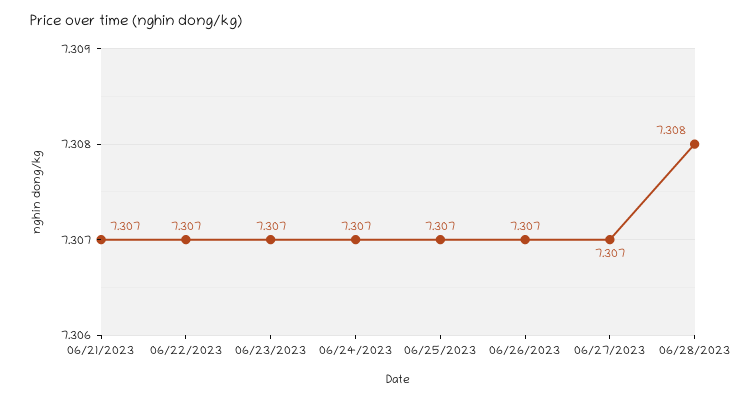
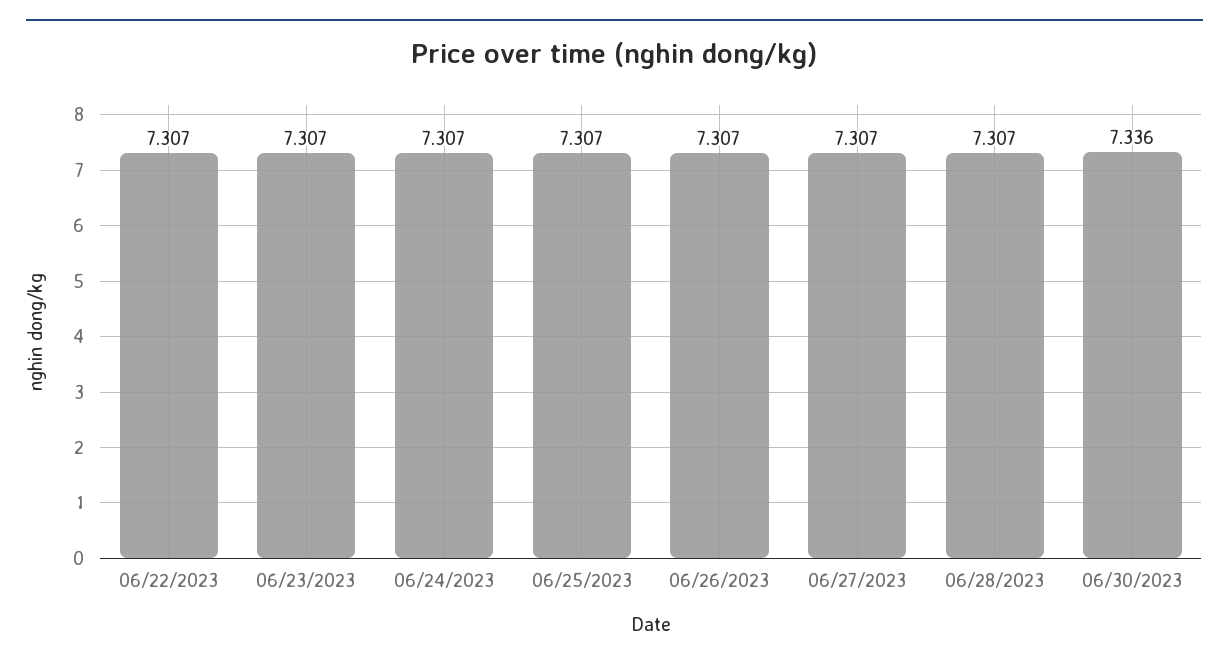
06/21/2023: 7.307 -> none
06/28/2023: 7.308 -> 7.307
06/30/2023: none -> 7.336

